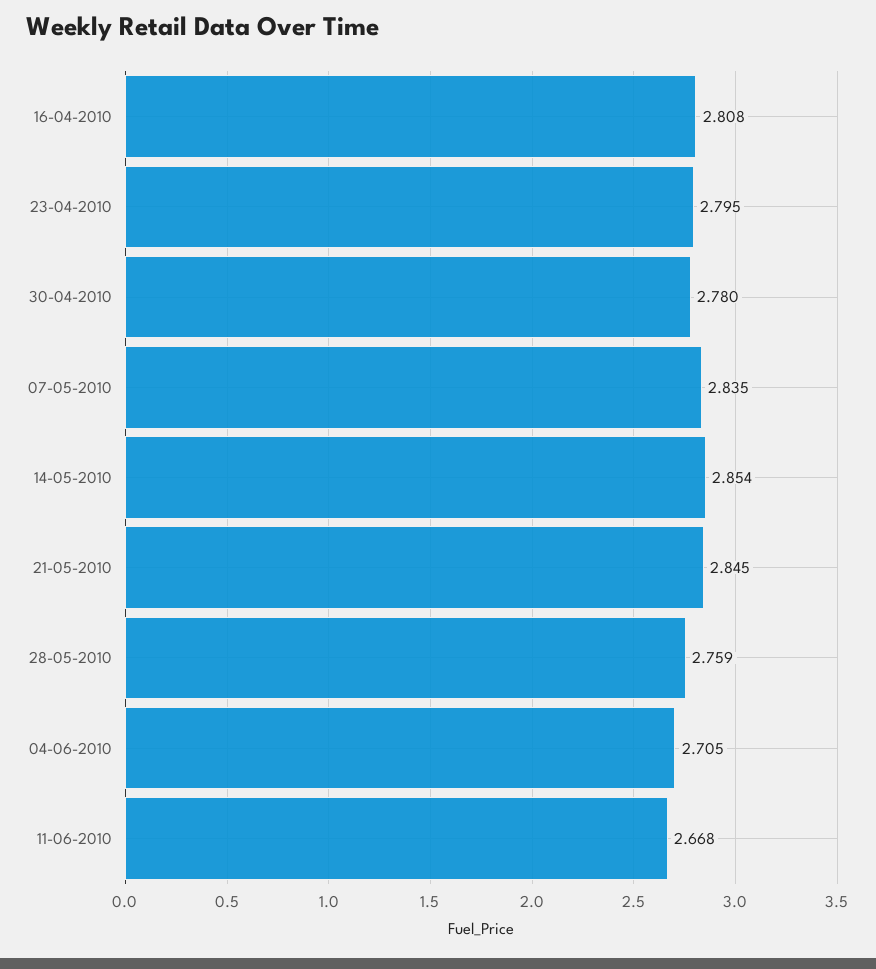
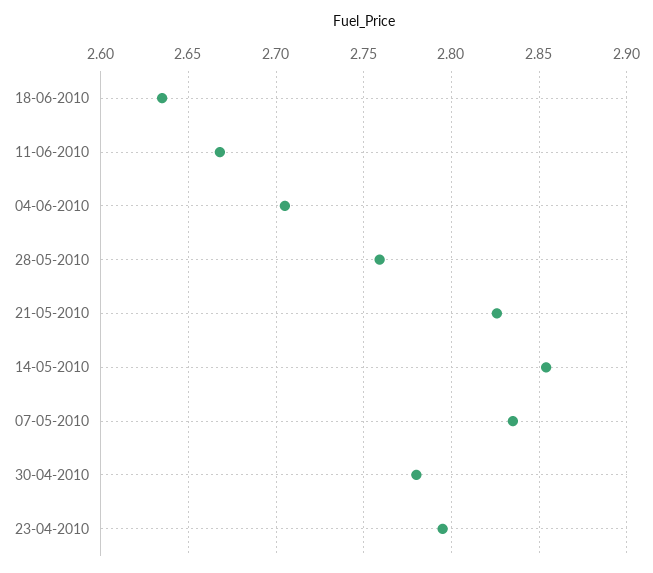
16-04-2010: 2.808 -> none
21-05-2010: 2.845 -> 2.825
18-06-2010: none -> 2.635

